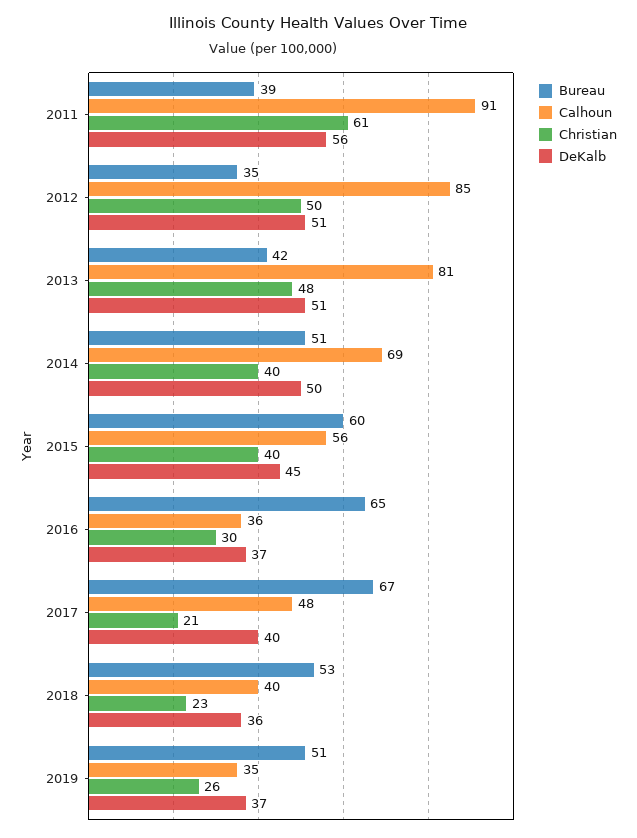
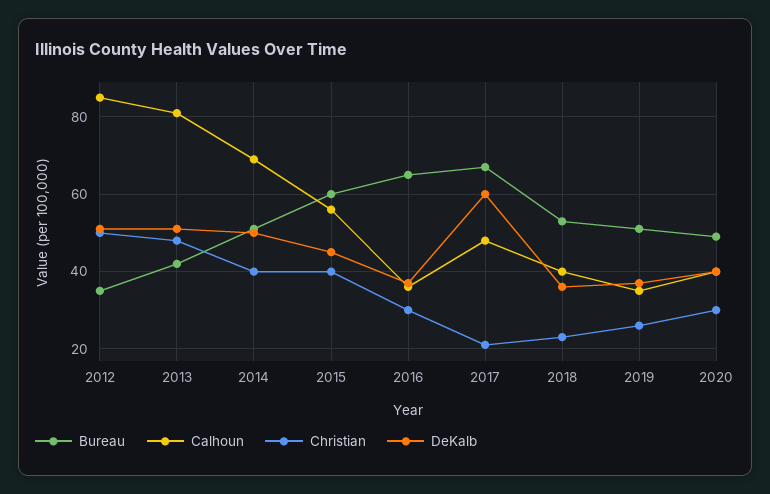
Bureau, 2011: 39 -> none
Calhoun, 2011: 91 -> none
Christian, 2011: 61 -> none
DeKalb, 2011: 56 -> none
DeKalb, 2017: 40 -> 60
Bureau, 2020: none -> 50
Calhoun, 2020: none -> 40
Christian, 2020: none -> 30
DeKalb, 2020: none -> 40

